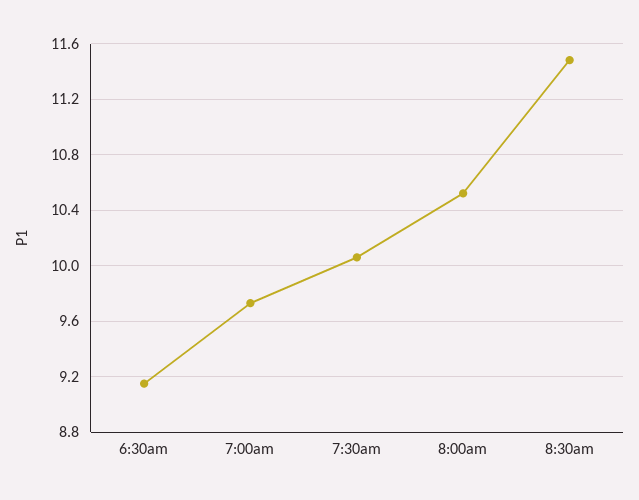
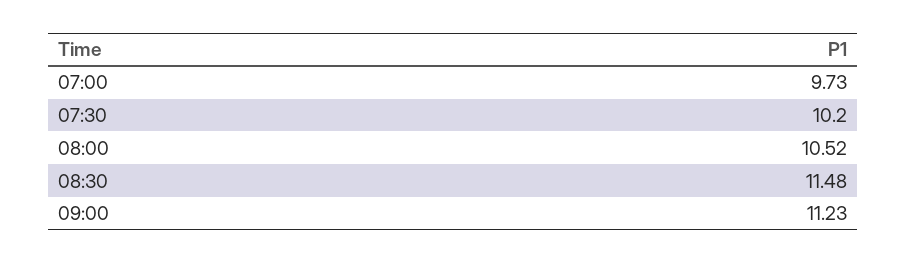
6:30am: 9.15 -> none
7:30am: 10.05 -> 10.2
09:00: none -> 11.23

